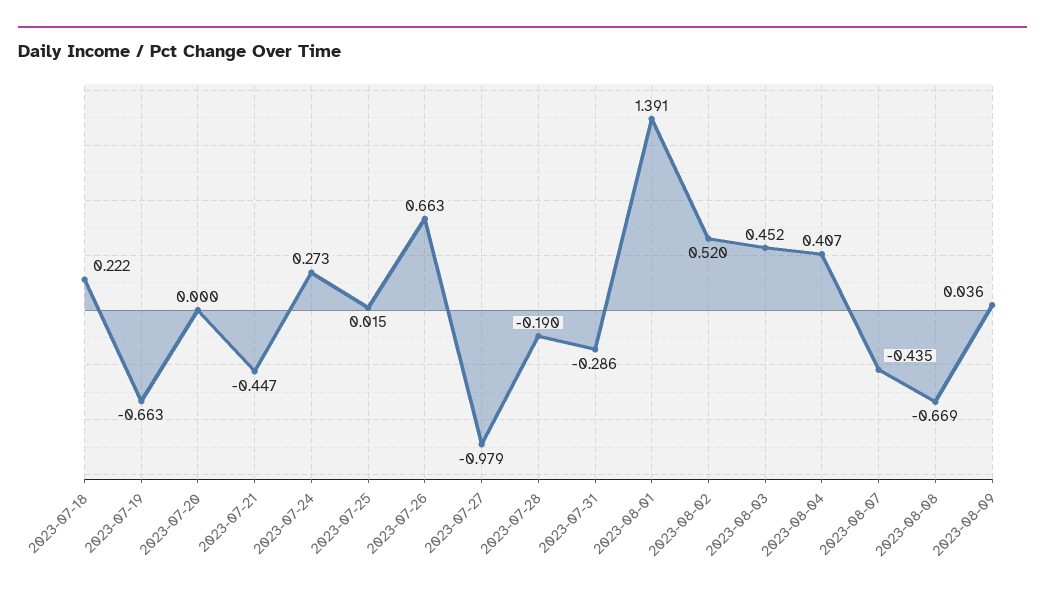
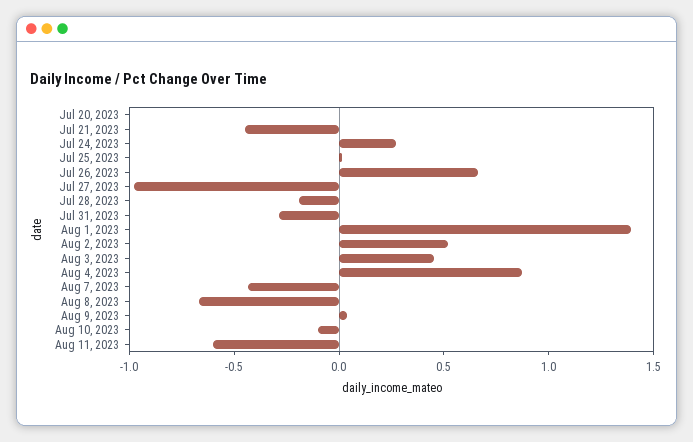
2023-07-18: 0.222 -> none
2023-07-19: -0.663 -> none
2023-08-04: 0.407 -> 0.9
Aug 10, 2023: none -> -0.1
Aug 11, 2023: none -> -0.6

